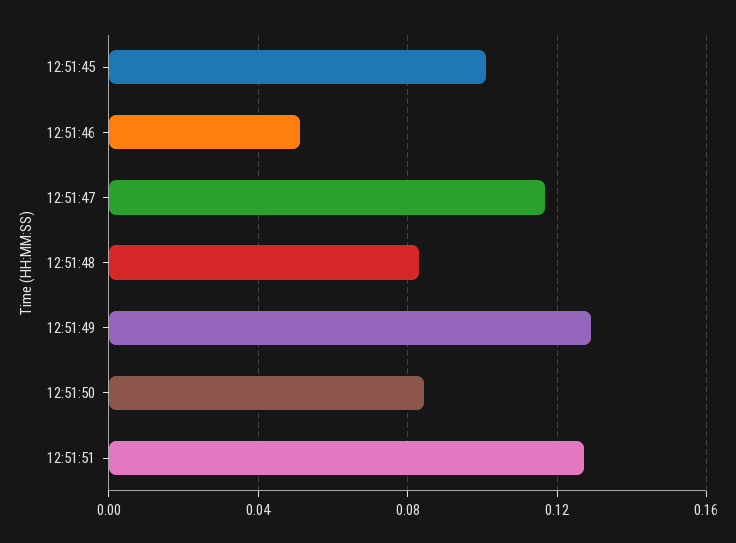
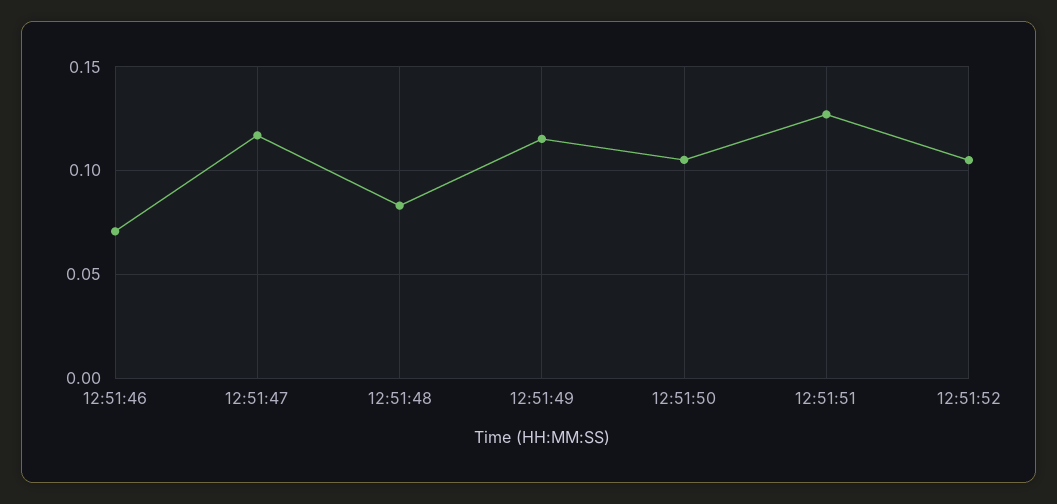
12:51:45: 0.1 -> none
12:51:46: 0.05 -> 0.07
12:51:49: 0.13 -> 0.115
12:51:50: 0.085 -> 0.105
12:51:52: none -> 0.105

